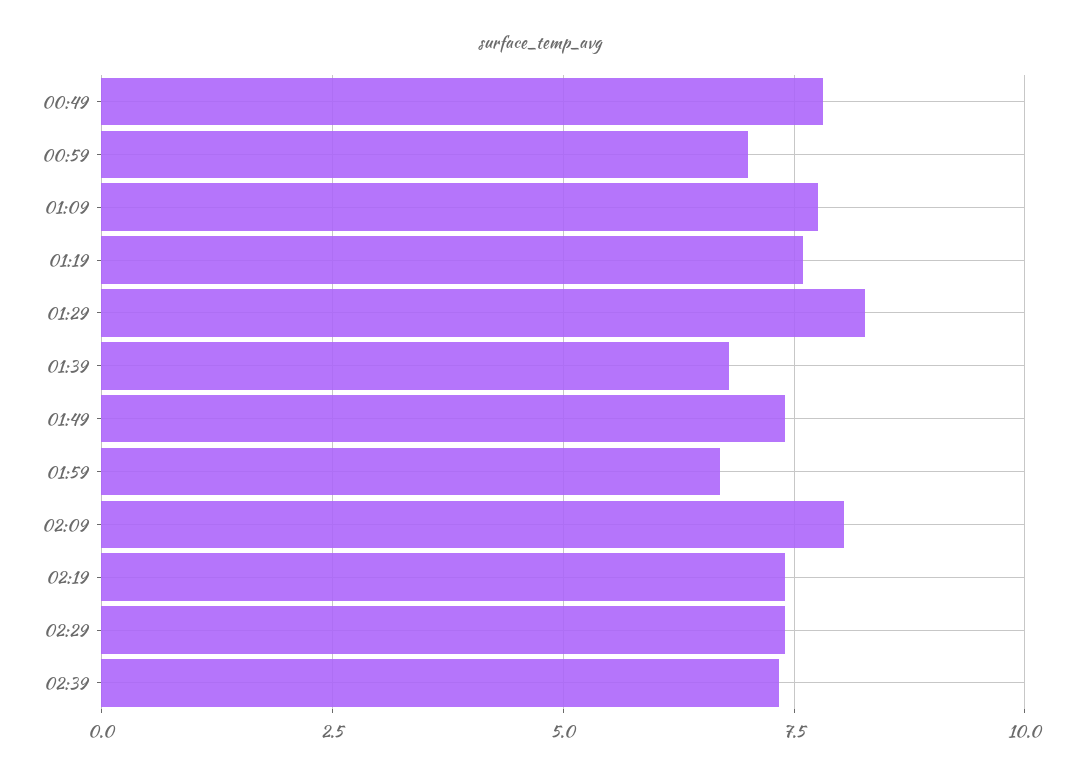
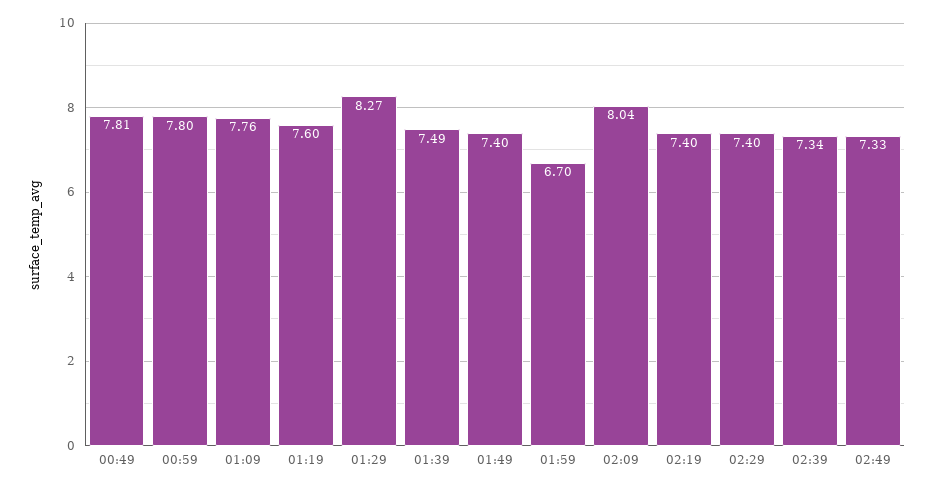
00:59: 7 -> 7.8
01:39: 6.75 -> 7.49
02:49: none -> 7.33

